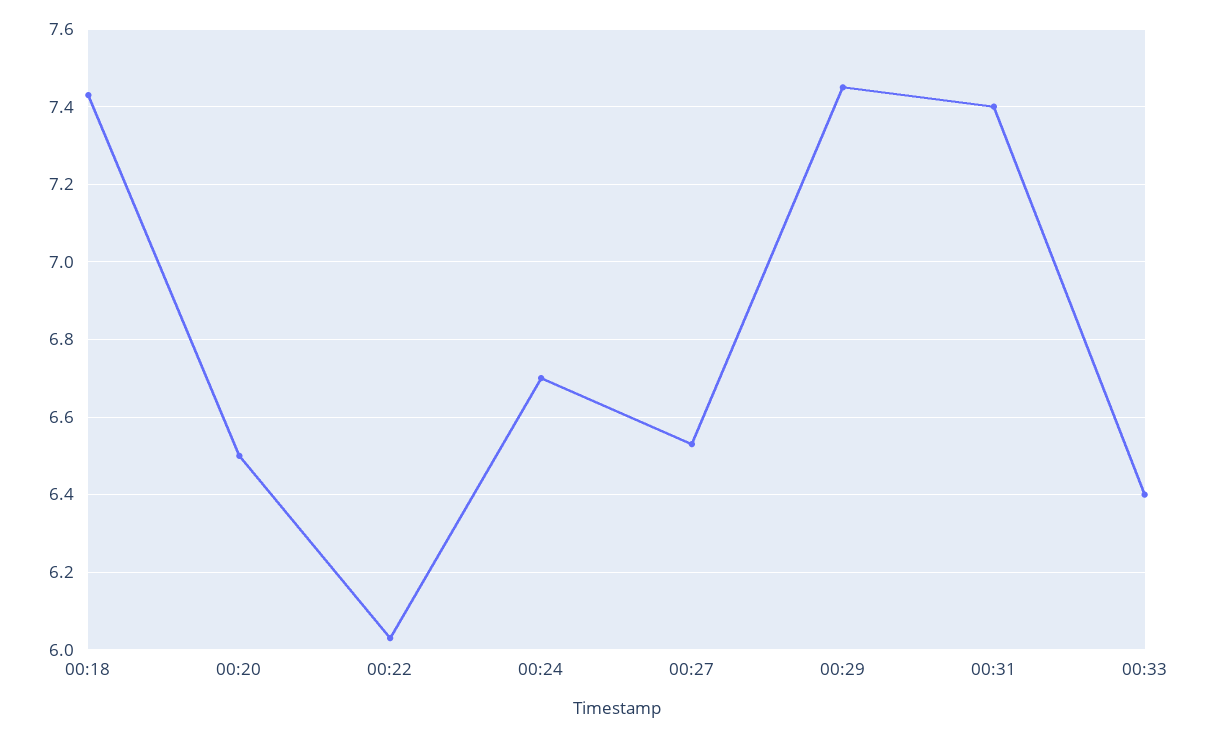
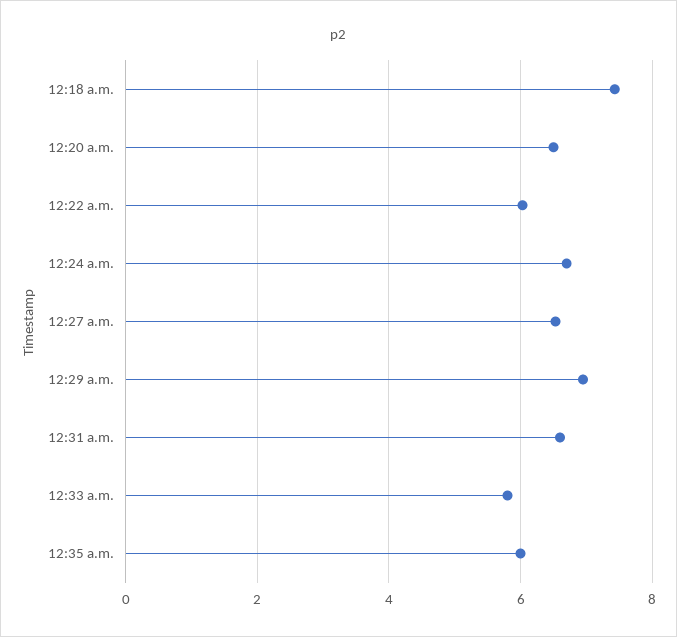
00:29: 7.45 -> 7
00:31: 7.4 -> 6.6
00:33: 6.4 -> 5.8
12:35 a.m.: none -> 6

